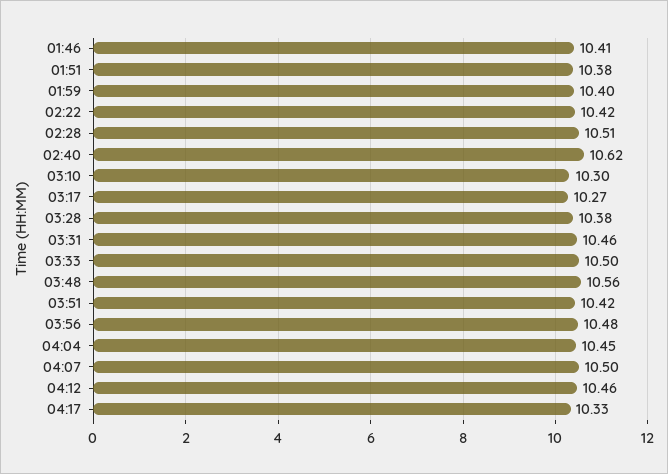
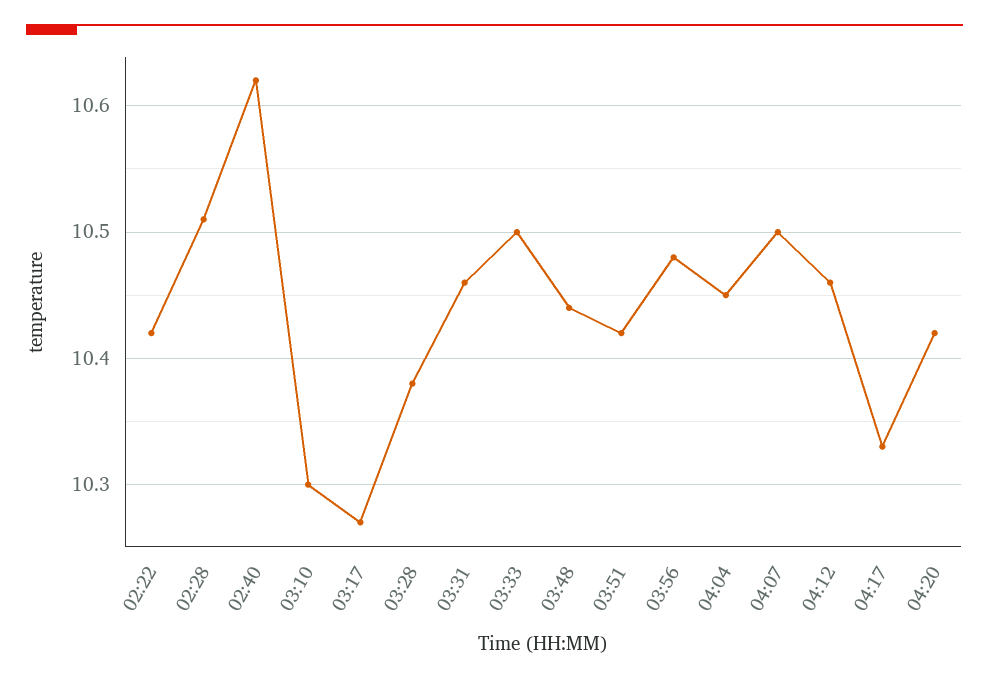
01:46: 10.41 -> none
01:51: 10.38 -> none
01:59: 10.4 -> none
03:48: 10.56 -> 10.44
04:20: none -> 10.42

